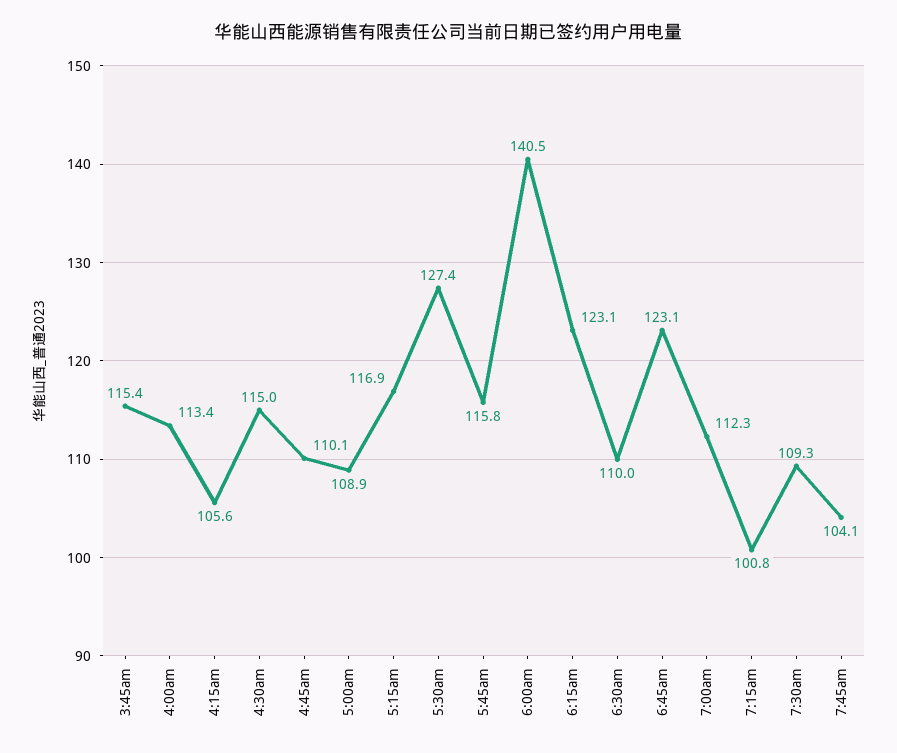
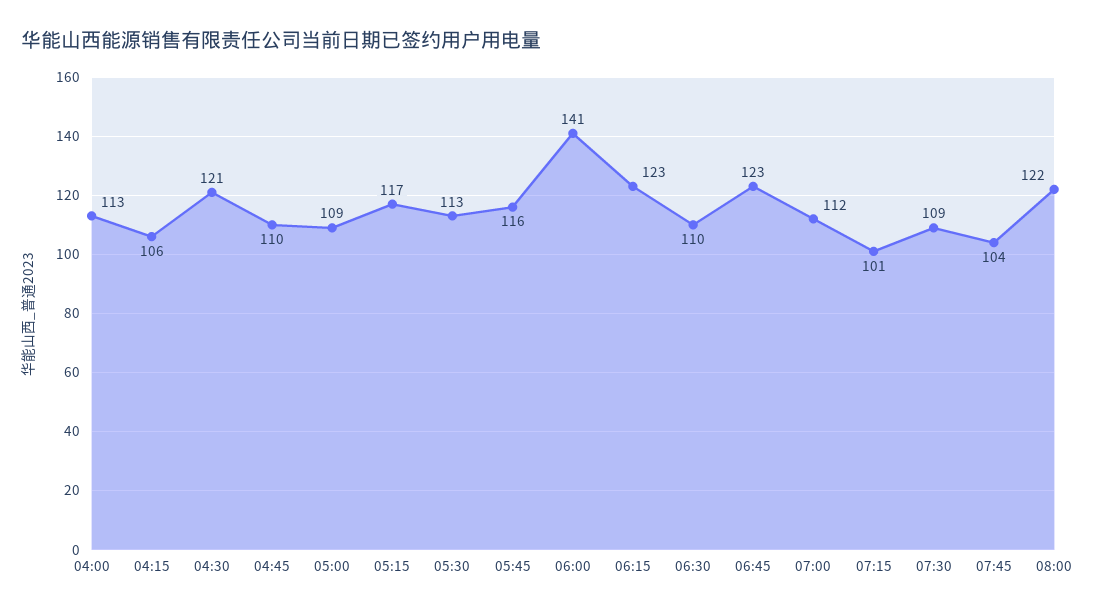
3:45am: 115.4 -> none
4:30am: 115 -> 121
5:30am: 127.4 -> 113
08:00: none -> 122

